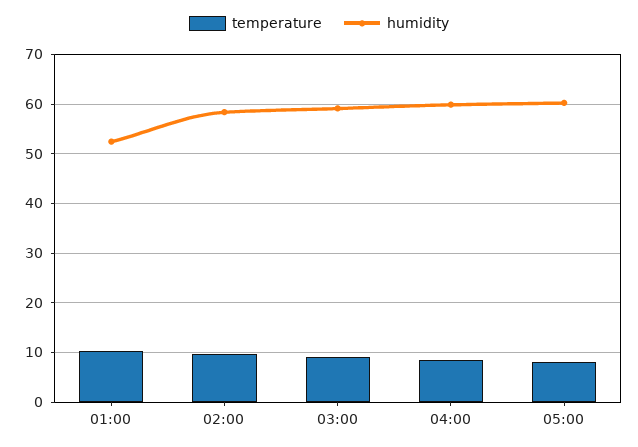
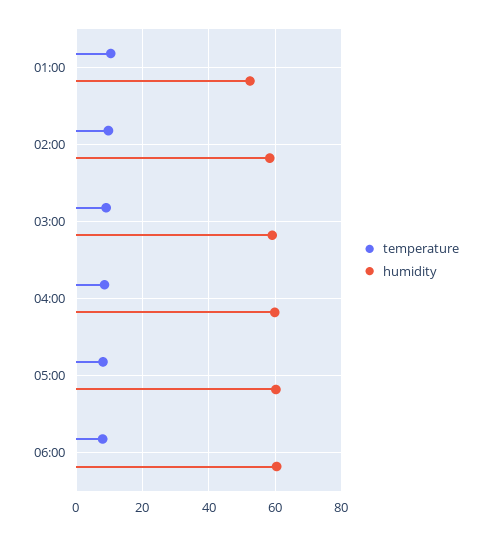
temperature, 06:00: none -> 8
humidity, 06:00: none -> 60

